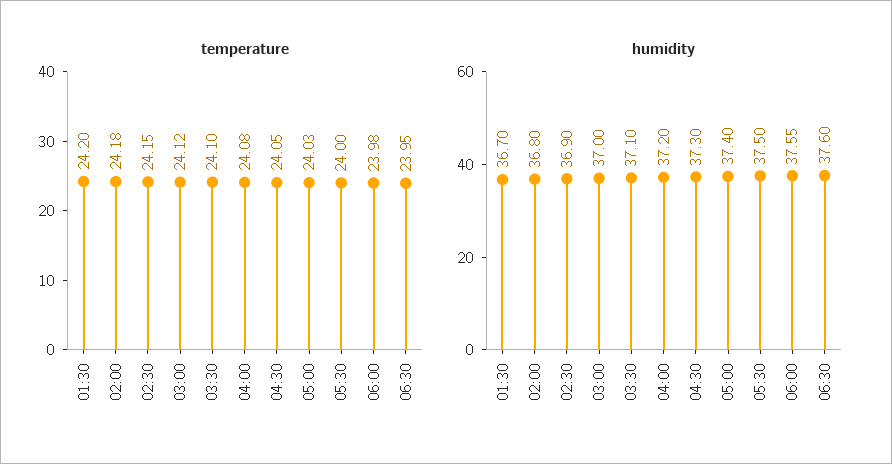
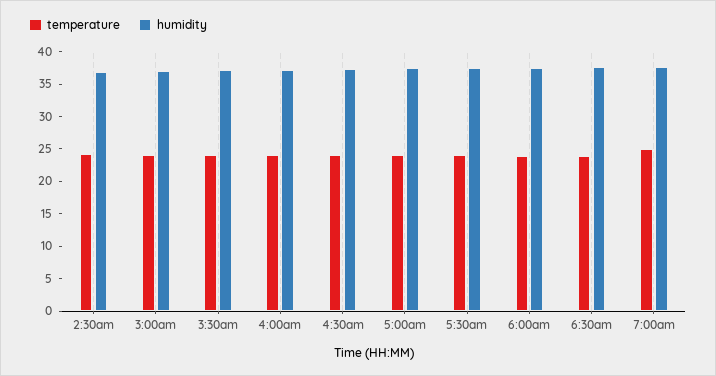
temperature, 01:30: 24.2 -> none
temperature, 02:00: 24.18 -> none
humidity, 01:30: 36.7 -> none
humidity, 02:00: 36.8 -> none
temperature, 7:00am: none -> 25
humidity, 7:00am: none -> 37.5

